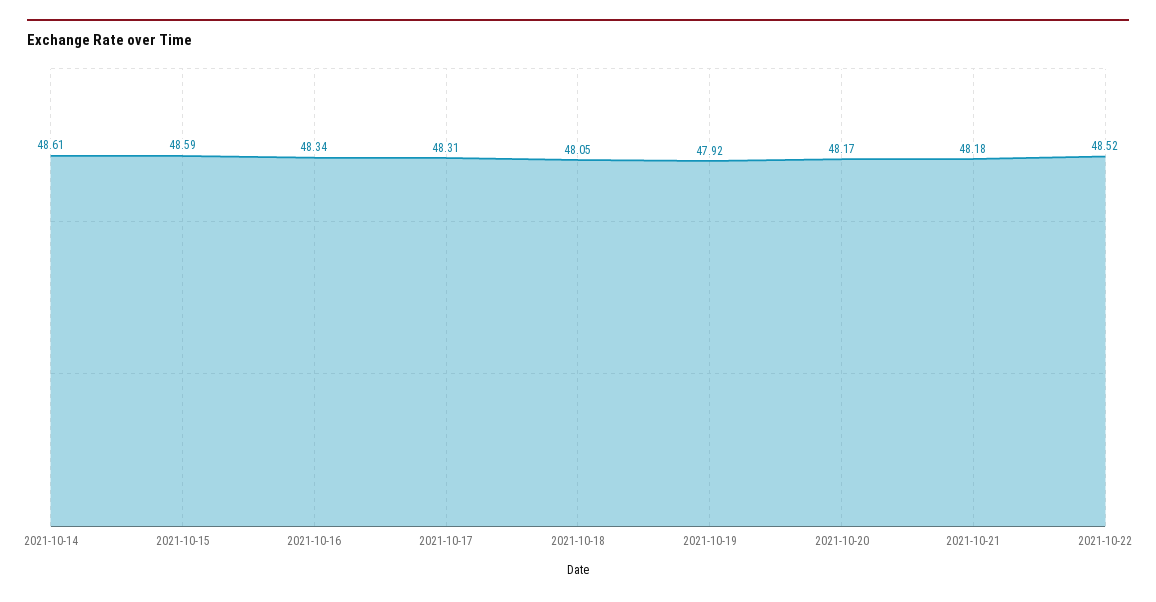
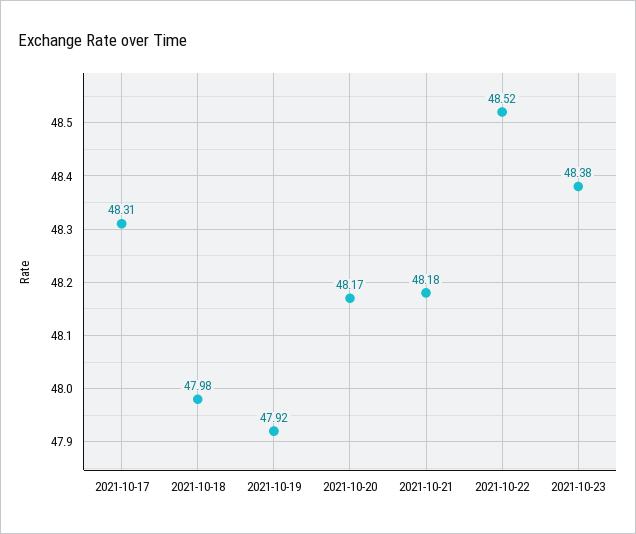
2021-10-14: 48.61 -> none
2021-10-15: 48.59 -> none
2021-10-16: 48.34 -> none
2021-10-18: 48.05 -> 47.98
2021-10-23: none -> 48.38

